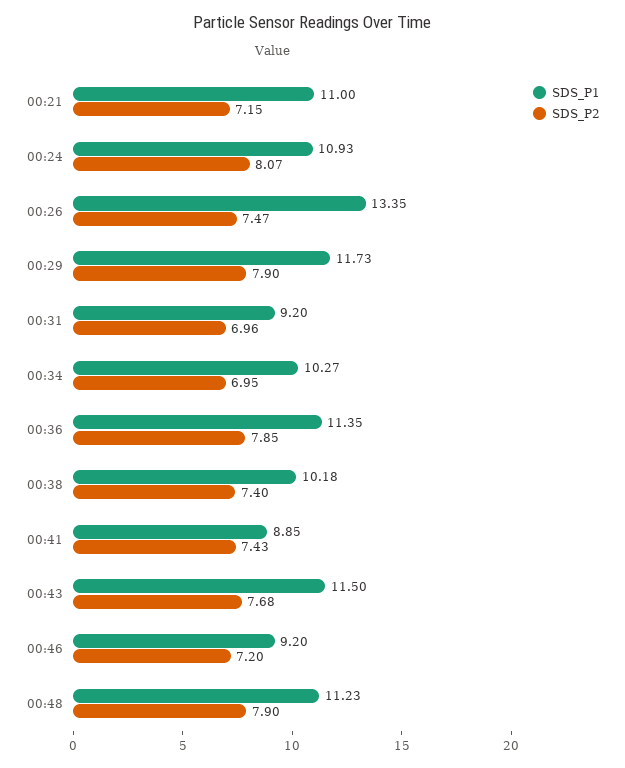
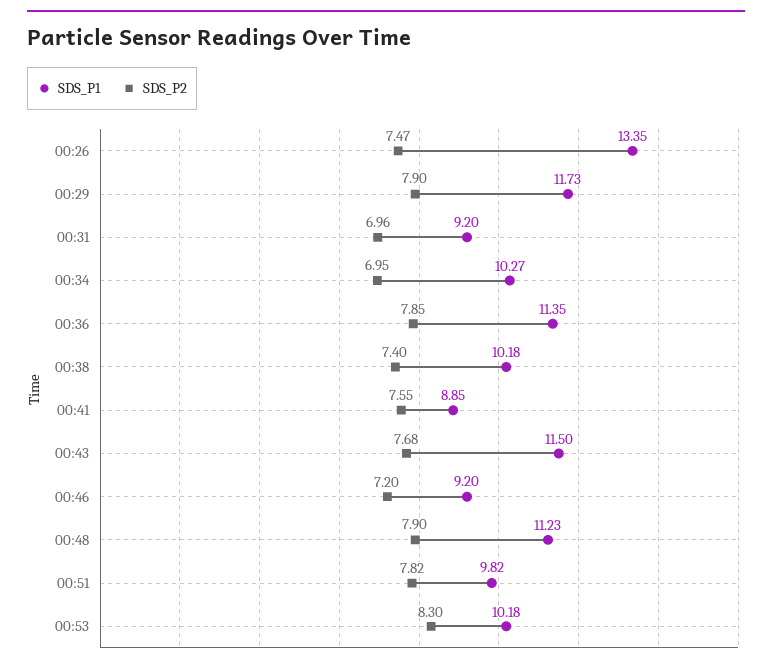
SDS_P1, 00:21: 11 -> none
SDS_P2, 00:21: 7.15 -> none
SDS_P1, 00:24: 10.93 -> none
SDS_P2, 00:24: 8.07 -> none
SDS_P2, 00:41: 7.43 -> 7.55
SDS_P1, 00:51: none -> 9.82
SDS_P2, 00:51: none -> 7.82
SDS_P1, 00:53: none -> 10.18
SDS_P2, 00:53: none -> 8.3

